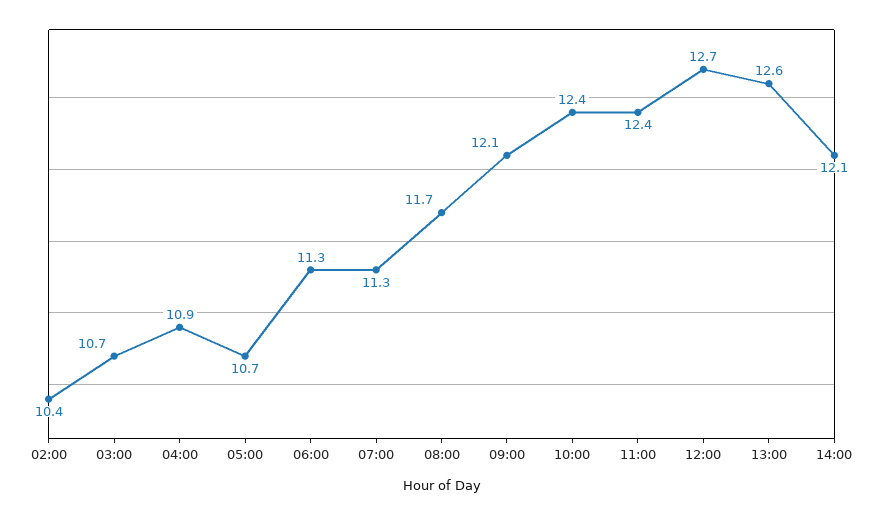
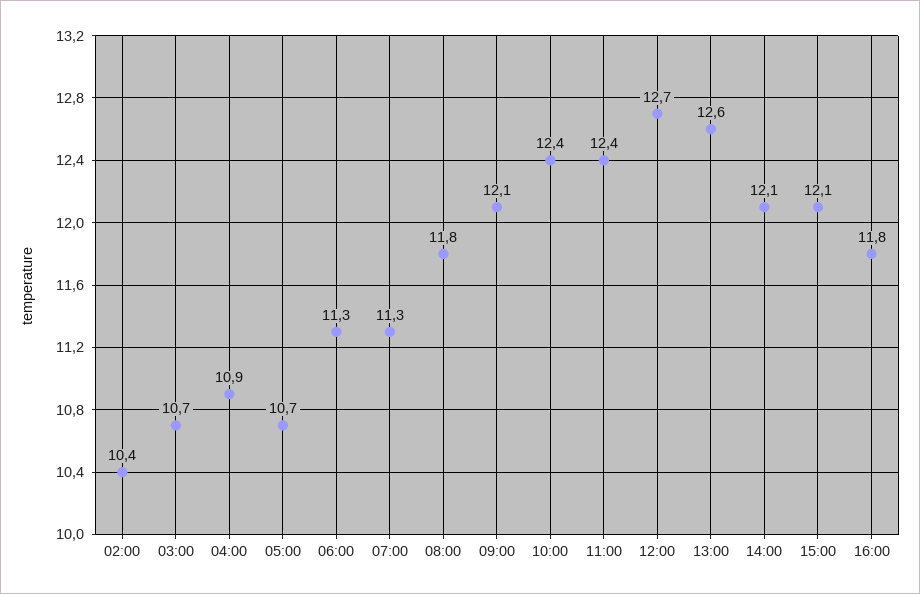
08:00: 11.7 -> 11.8
15:00: none -> 12.1
16:00: none -> 11.8

